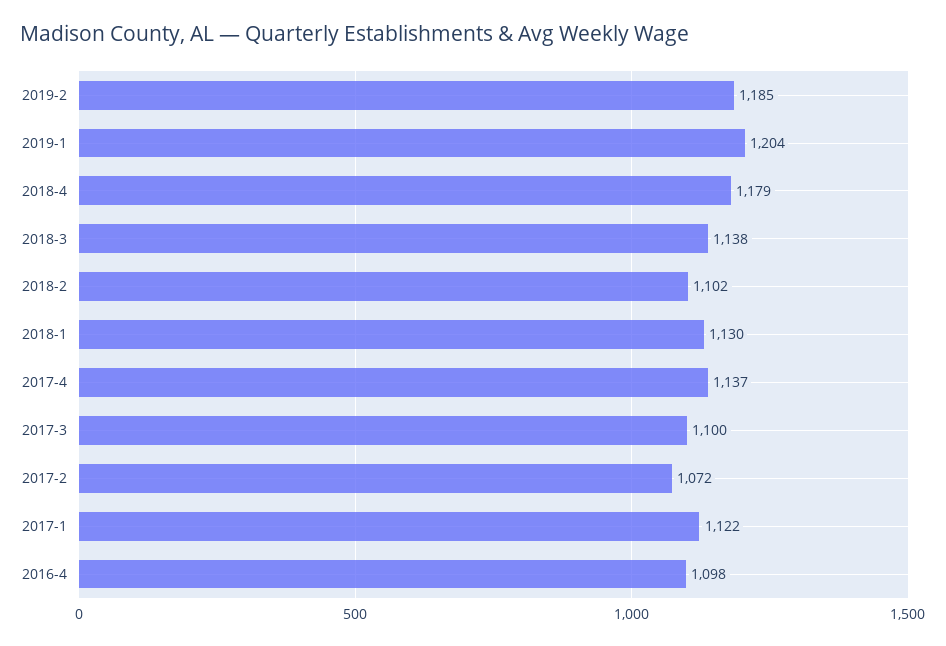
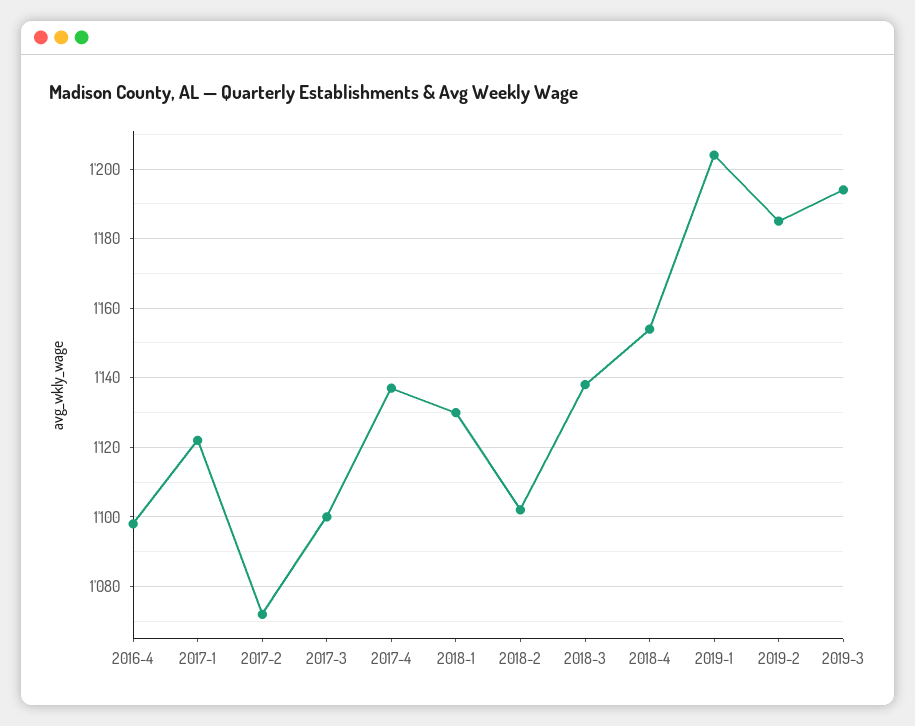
2018-4: 1179 -> 1155
2019-3: none -> 1195

